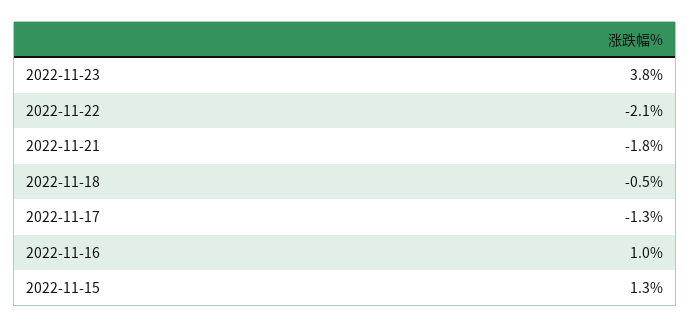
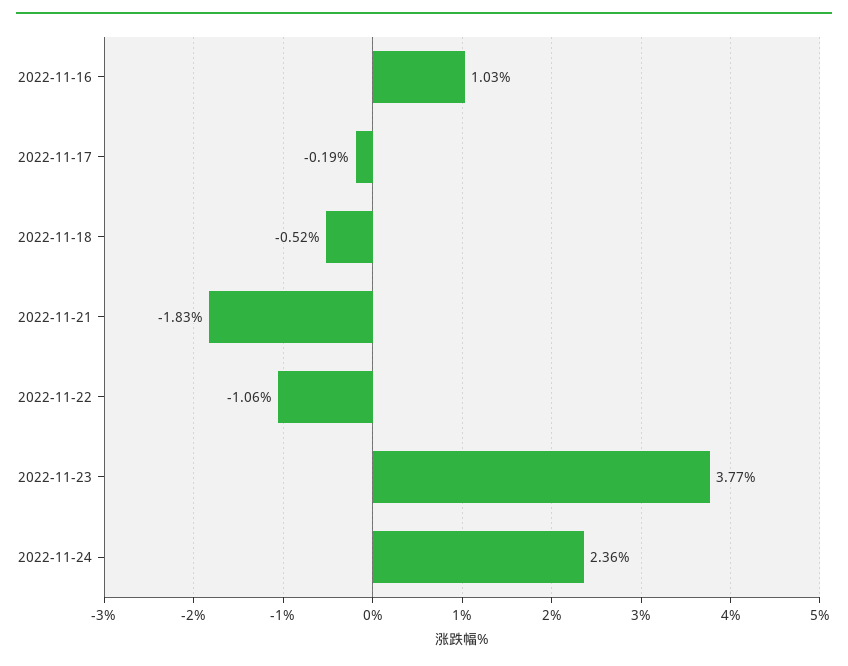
2022-11-22: -2.1 -> -1.06
2022-11-17: -1.3 -> -0.19
2022-11-15: 1.3 -> none
2022-11-24: none -> 2.36

